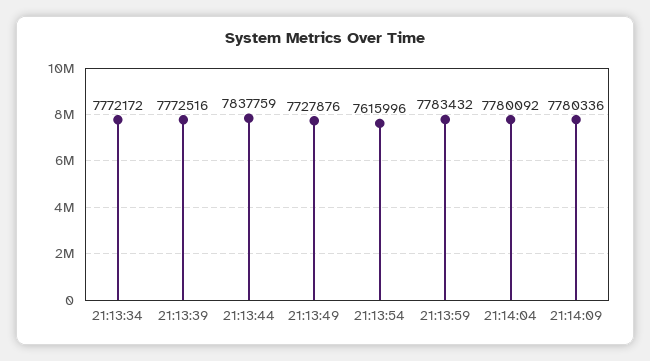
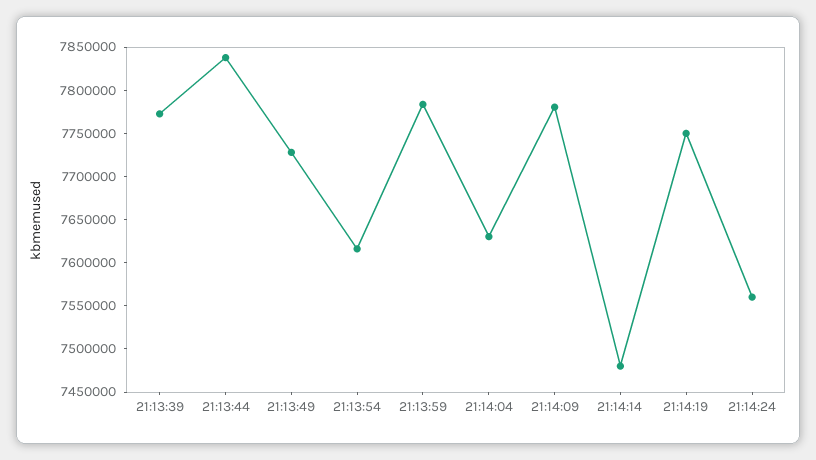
21:13:34: 7772172 -> none
21:14:04: 7780092 -> 7630000
21:14:14: none -> 7480000
21:14:19: none -> 7750000
21:14:24: none -> 7560000

